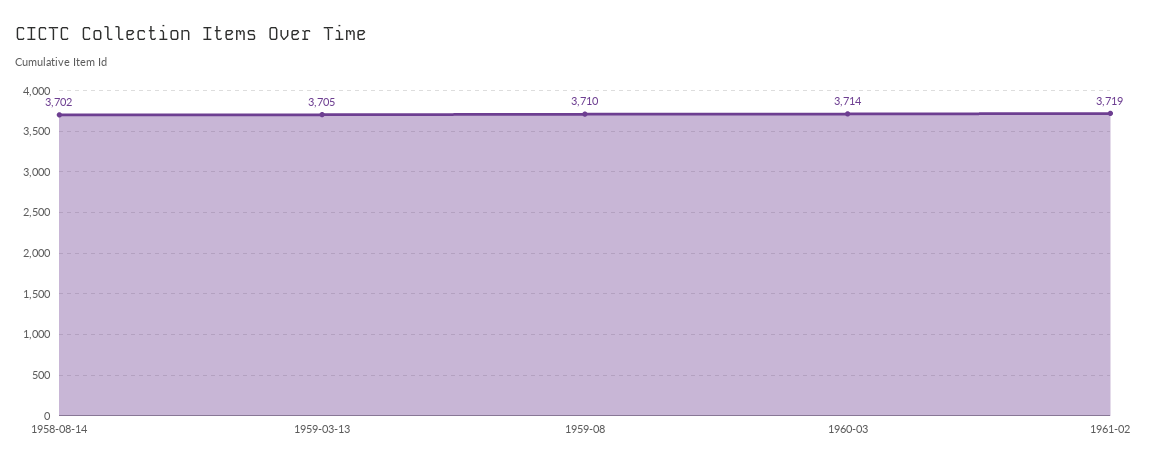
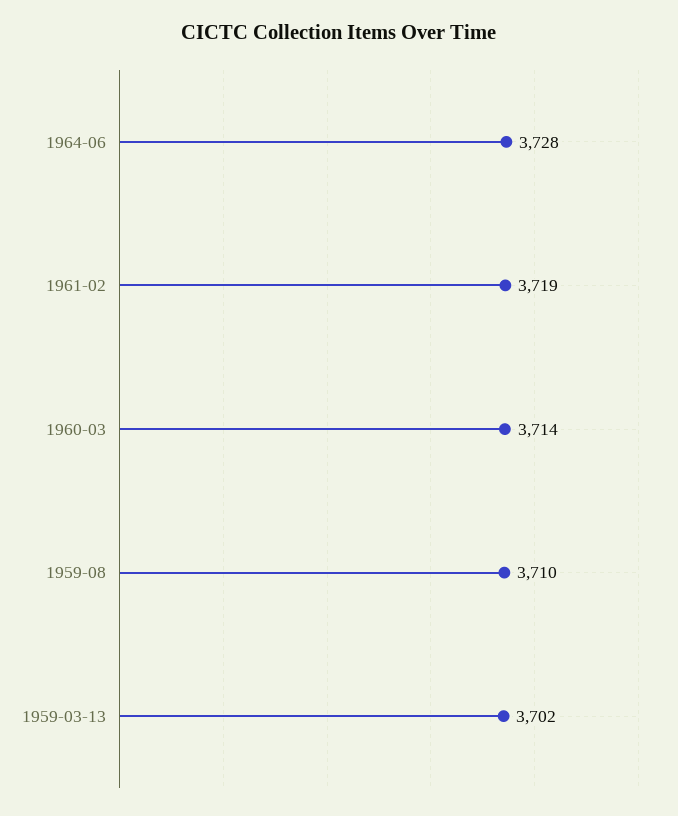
1958-08-14: 3702 -> none
1959-03-13: 3705 -> 3702
1964-06: none -> 3728

